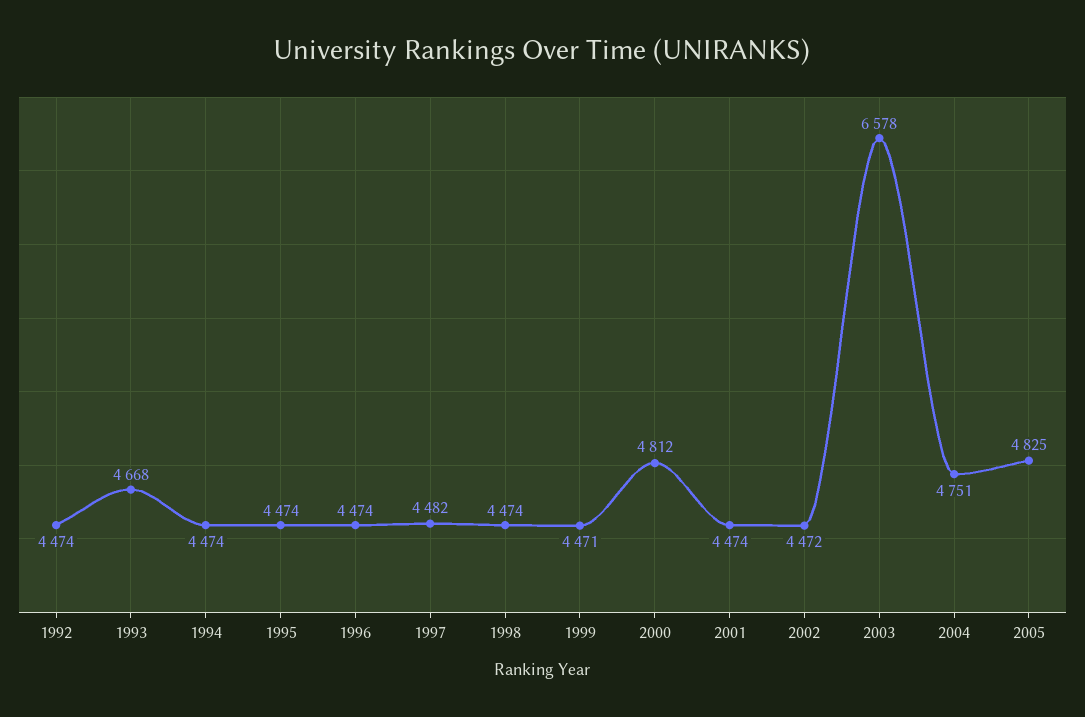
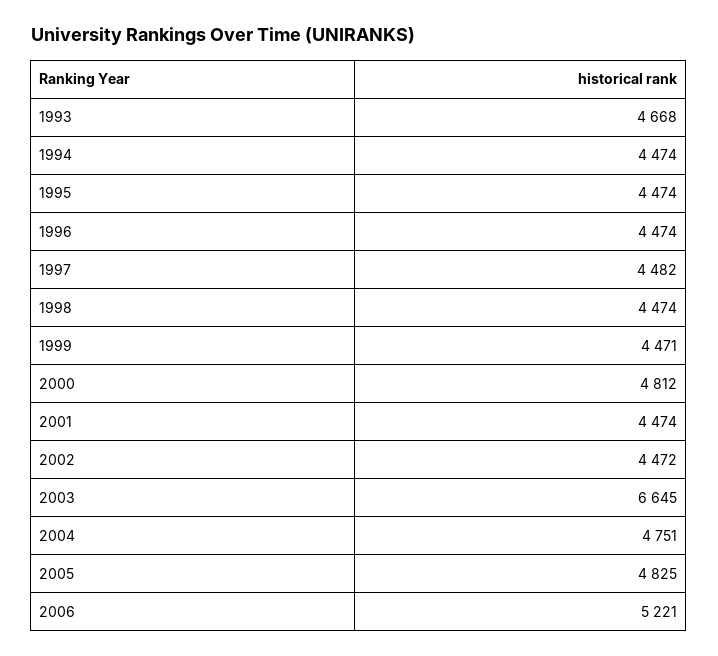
1992: 4474 -> none
2003: 6578 -> 6645
2006: none -> 5221

